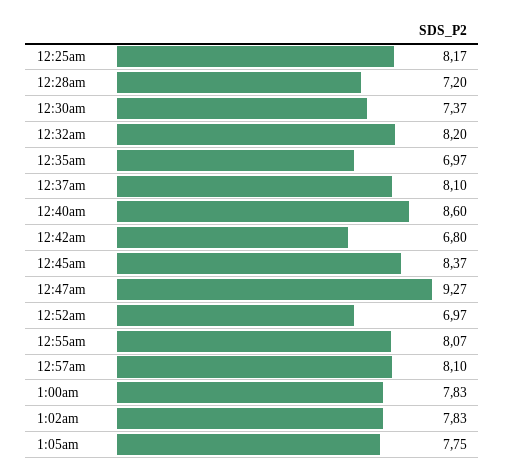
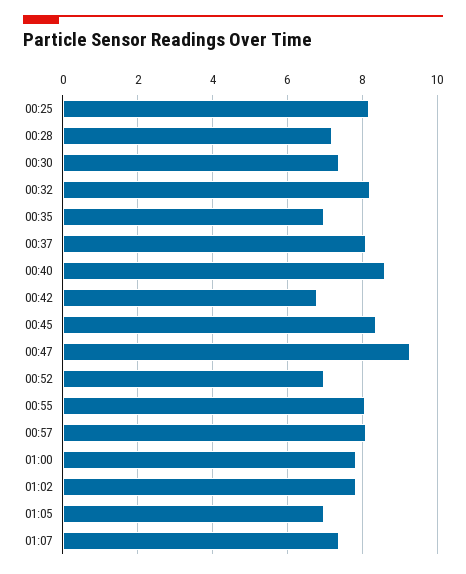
1:05am: 7.75 -> 7
01:07: none -> 7.4

